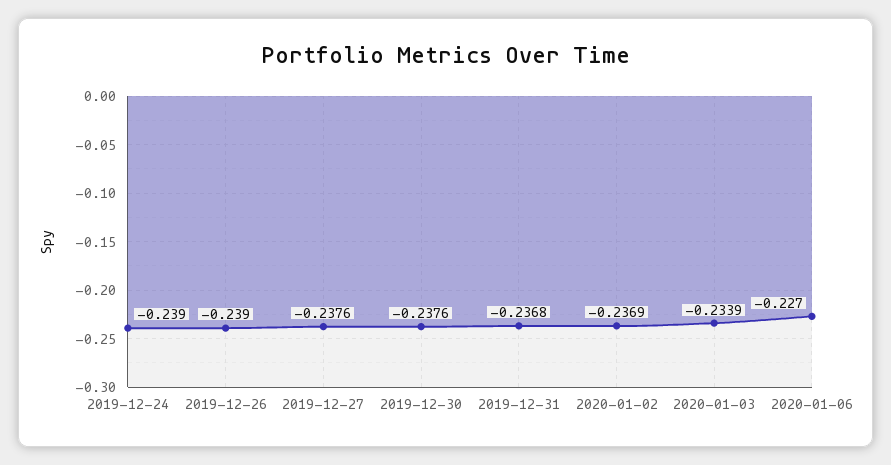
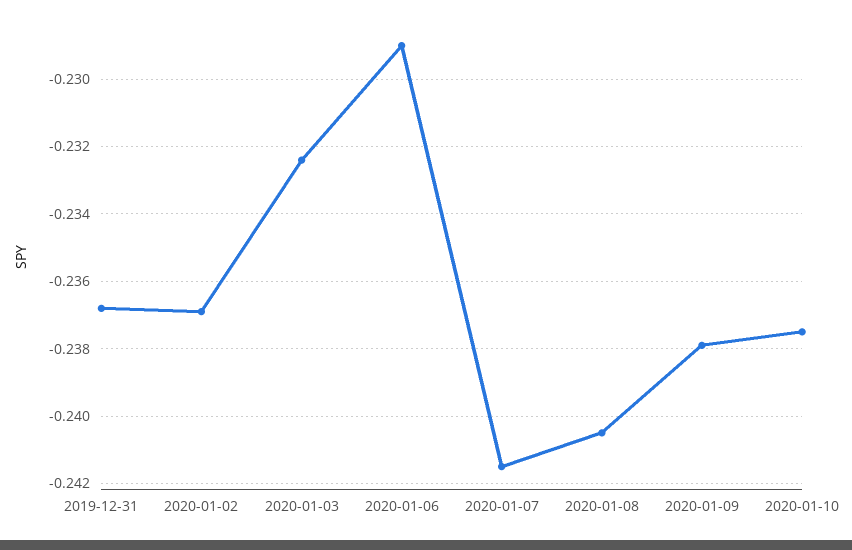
2019-12-24: -0.239 -> none
2019-12-26: -0.239 -> none
2019-12-27: -0.2376 -> none
2019-12-30: -0.2376 -> none
2020-01-03: -0.2339 -> -0.2325
2020-01-06: -0.227 -> -0.229
2020-01-07: none -> -0.2415
2020-01-08: none -> -0.2405
2020-01-09: none -> -0.238
2020-01-10: none -> -0.2375

